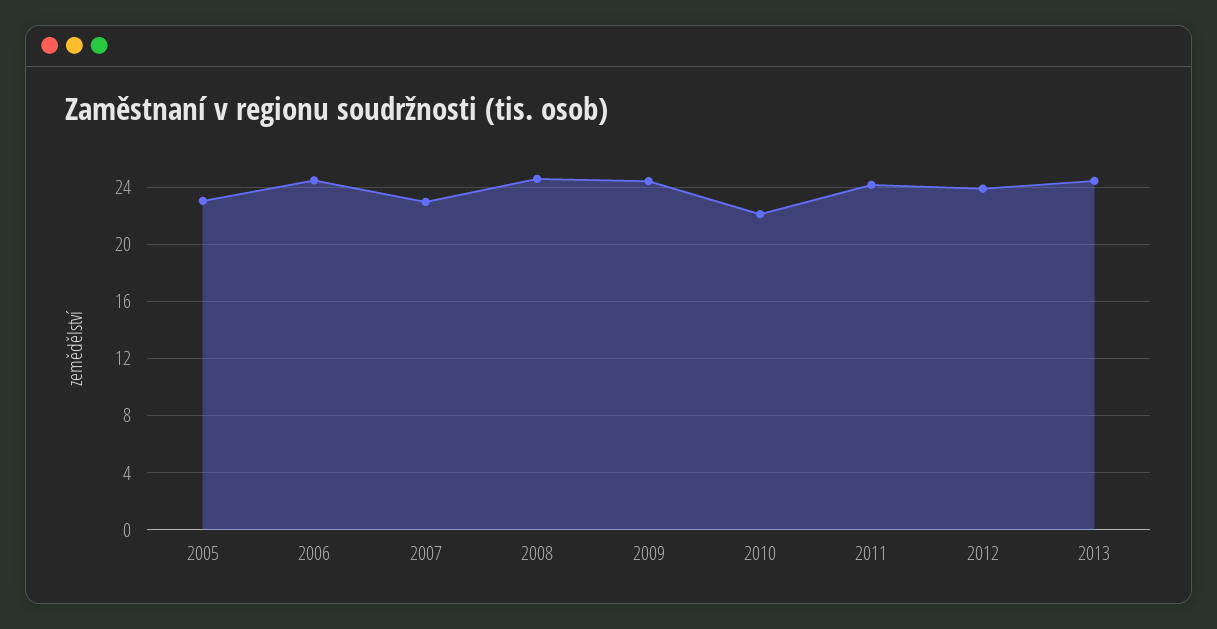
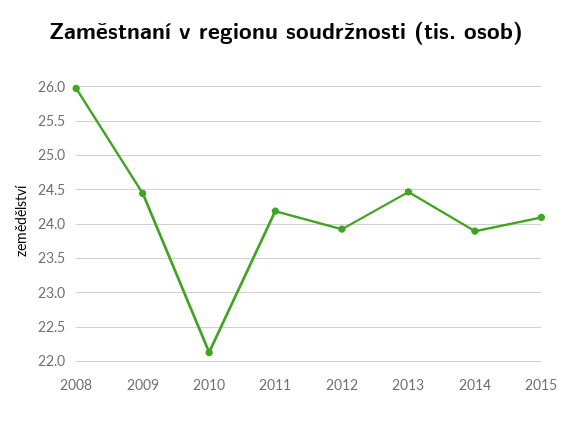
2005: 23 -> none
2006: 24.5 -> none
2007: 23 -> none
2008: 24.5 -> 26
2014: none -> 23.9
2015: none -> 24.1

